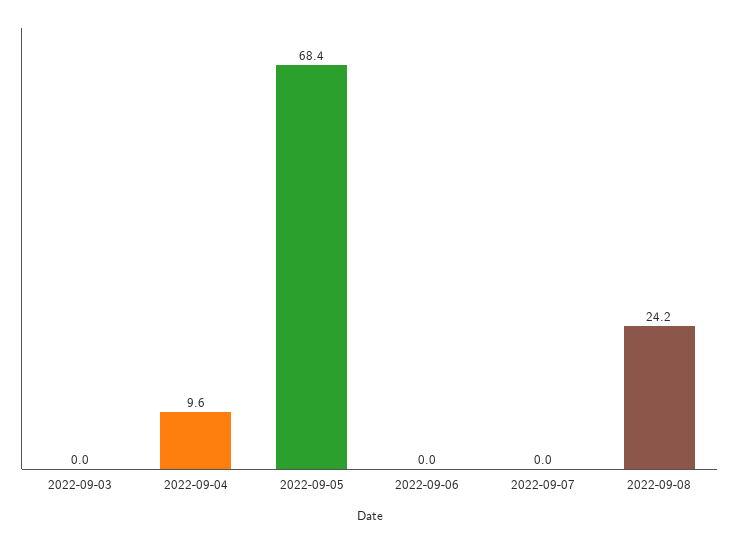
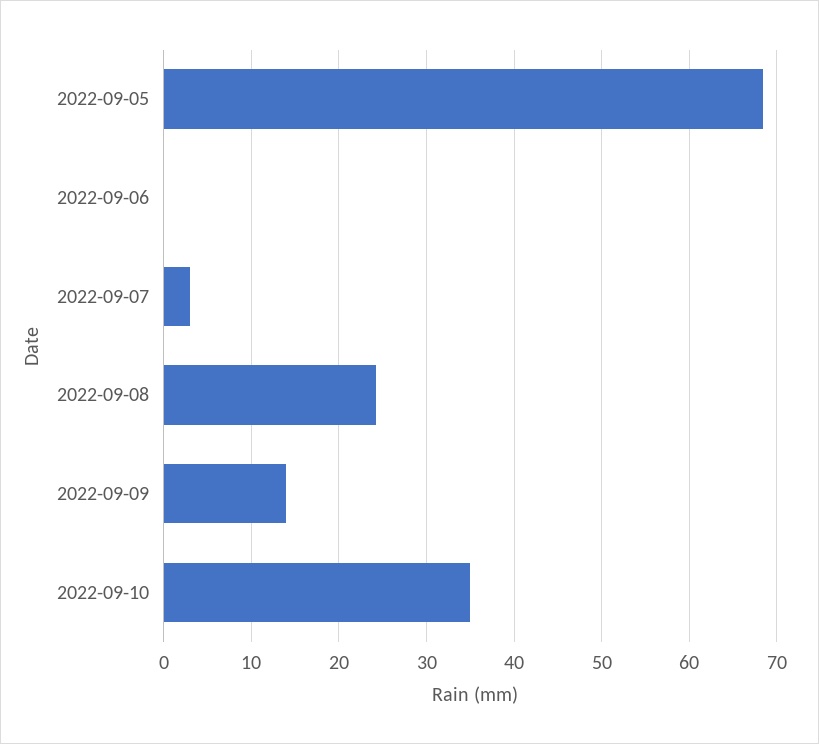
2022-09-03: 0 -> none
2022-09-04: 9.6 -> none
2022-09-07: 0 -> 3
2022-09-09: none -> 14
2022-09-10: none -> 35

